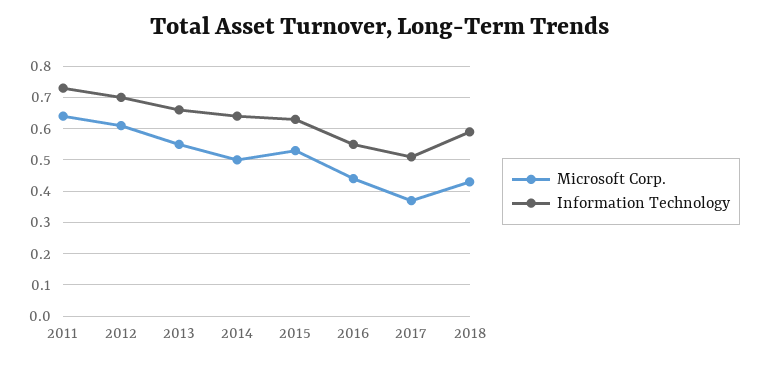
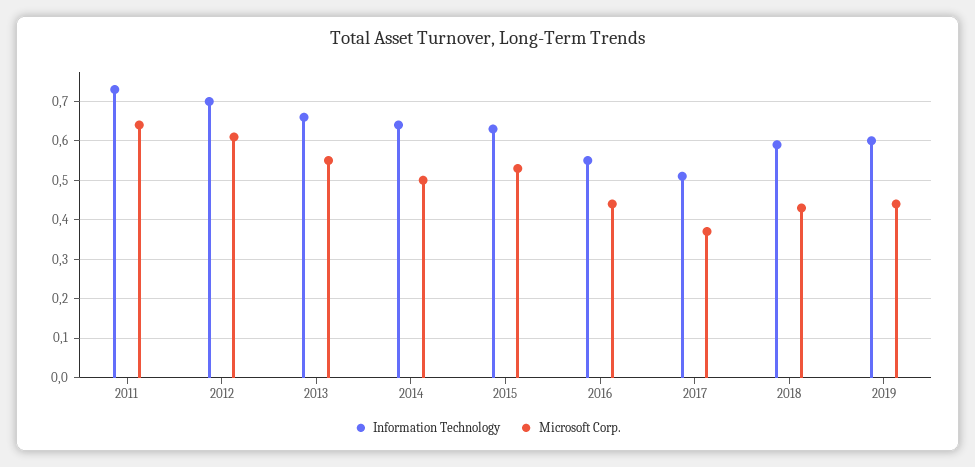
Information Technology, 2019: none -> 0.6
Microsoft Corp., 2019: none -> 0.45

